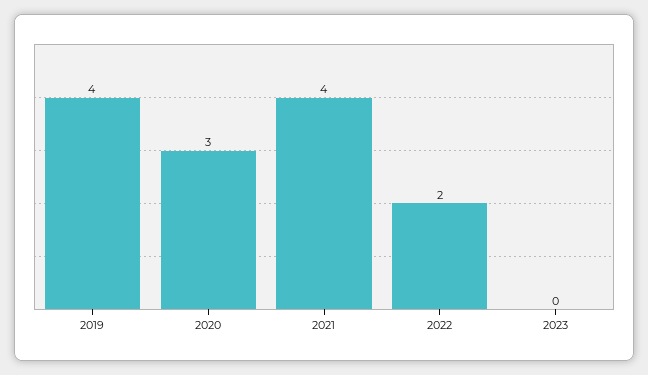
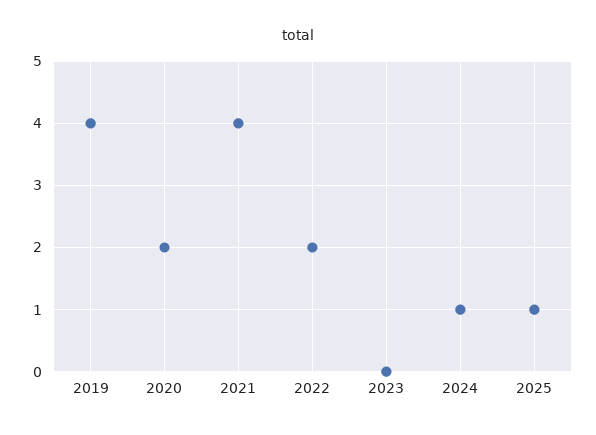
2020: 3 -> 2
2024: none -> 1
2025: none -> 1

